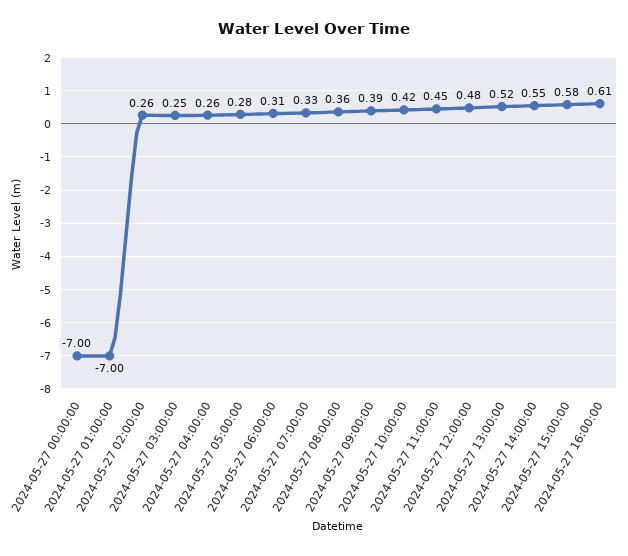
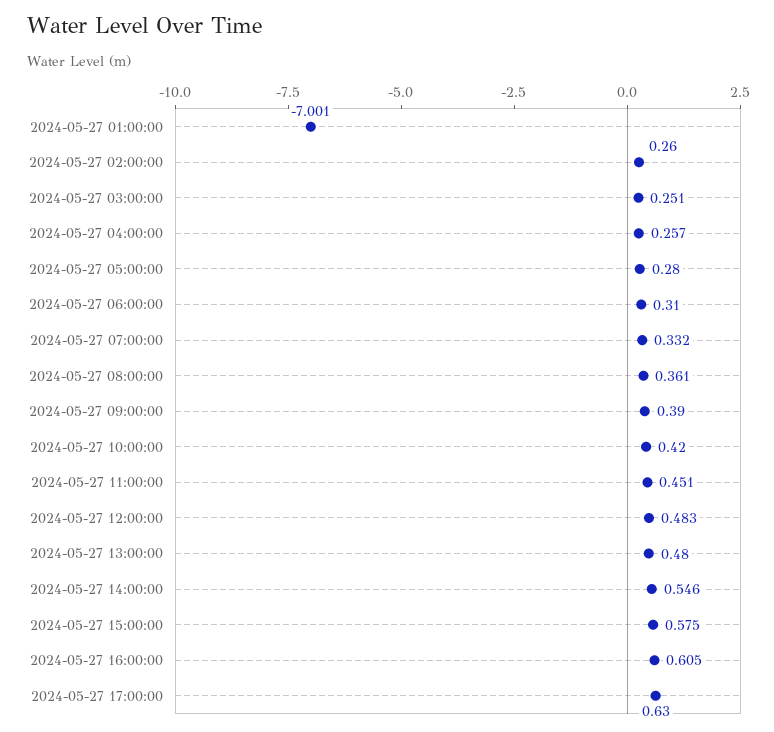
2024-05-27 00:00:00: -7 -> none
2024-05-27 13:00:00: 0.52 -> 0.48
2024-05-27 17:00:00: none -> 0.63

